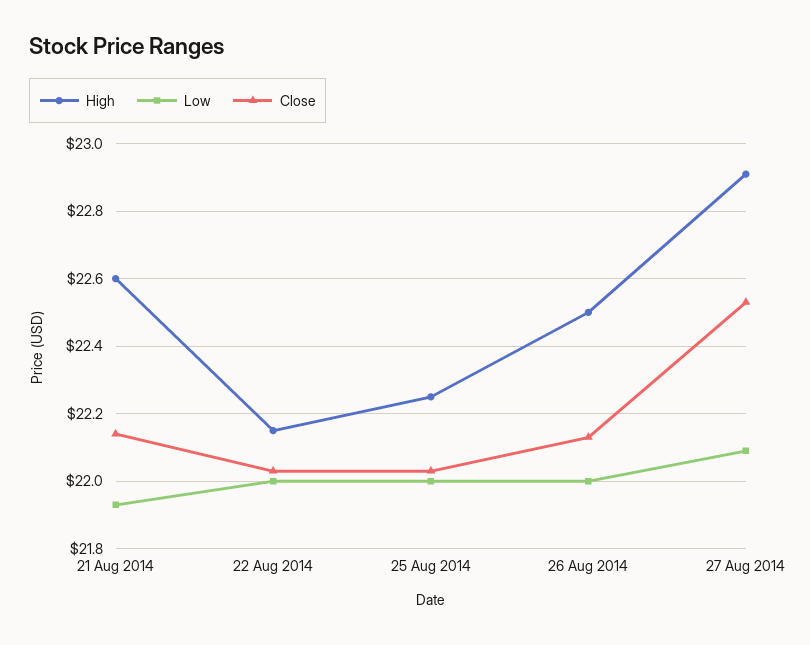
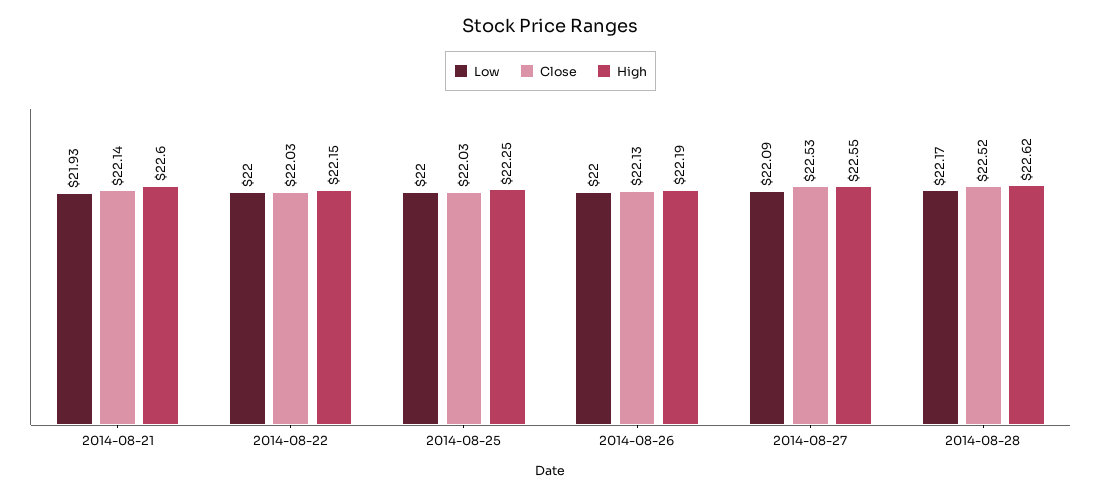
High, 26 Aug 2014: 22.5 -> 22.19
High, 27 Aug 2014: 22.9 -> 22.55
Low, 2014-08-28: none -> 22.17
Close, 2014-08-28: none -> 22.52
High, 2014-08-28: none -> 22.62

